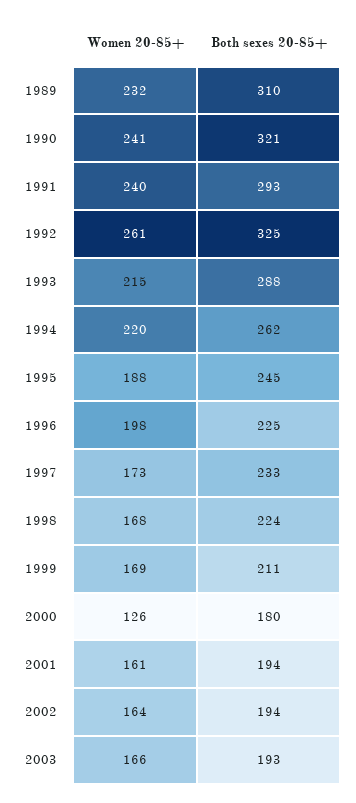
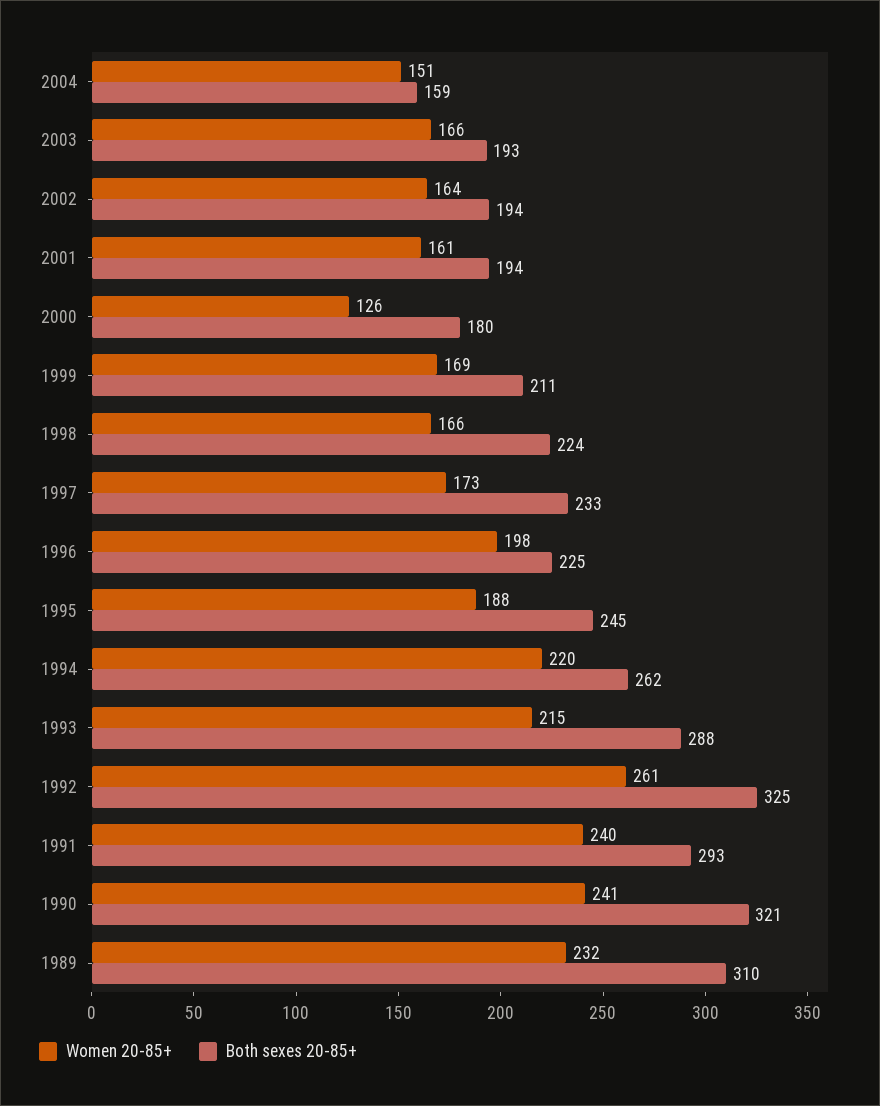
Women 20-85+, 1998: 168 -> 166
Women 20-85+, 2004: none -> 151
Both sexes 20-85+, 2004: none -> 159

